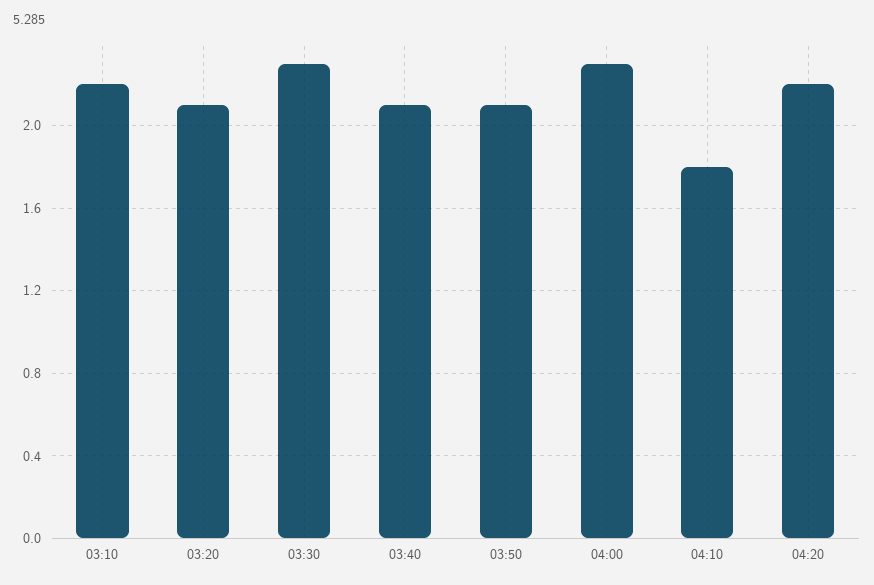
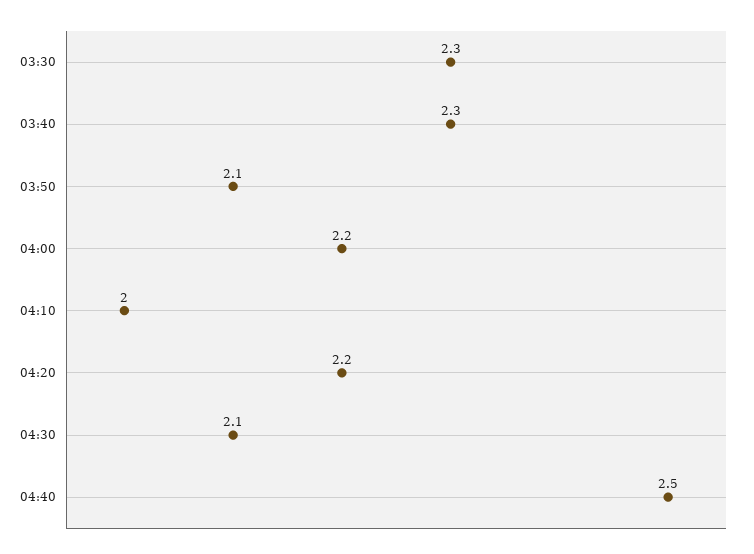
03:10: 2.2 -> none
03:20: 2.1 -> none
03:40: 2.1 -> 2.3
04:00: 2.3 -> 2.2
04:10: 1.8 -> 2
04:30: none -> 2.1
04:40: none -> 2.5

